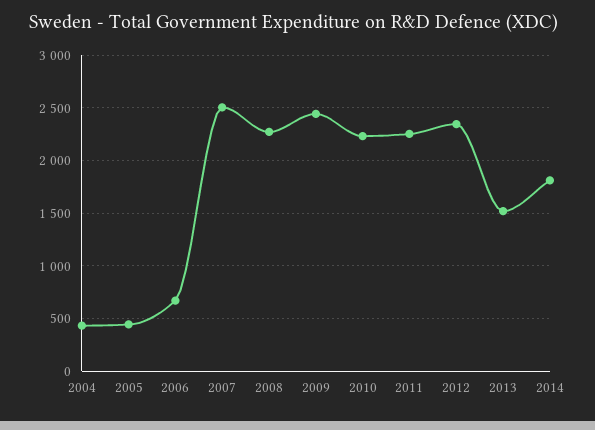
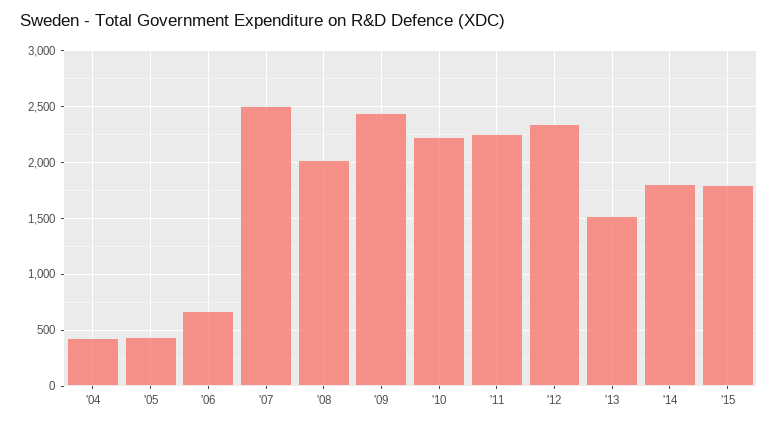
2008: 2300 -> 2000
'15: none -> 1800

